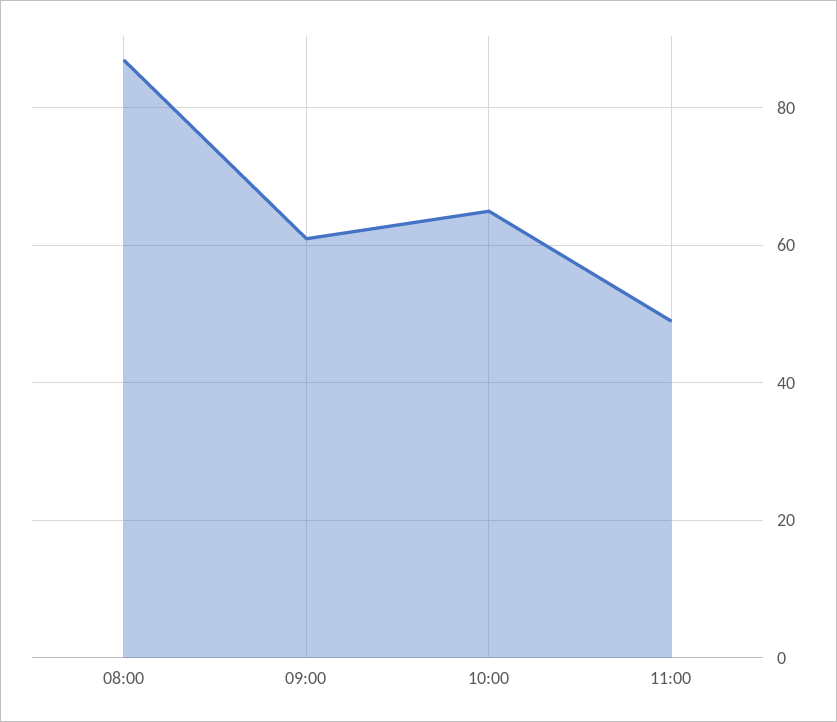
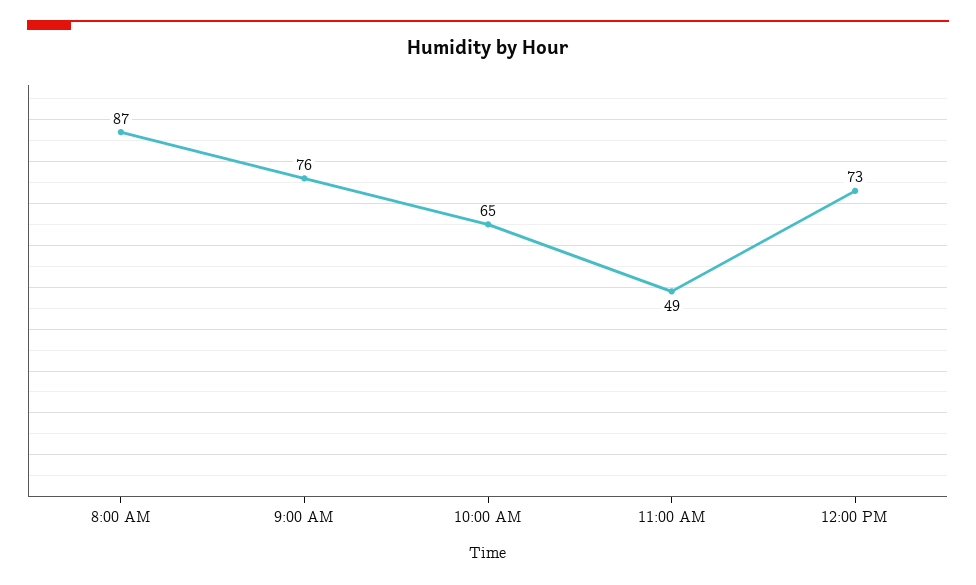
09:00: 60 -> 76
12:00 PM: none -> 73

